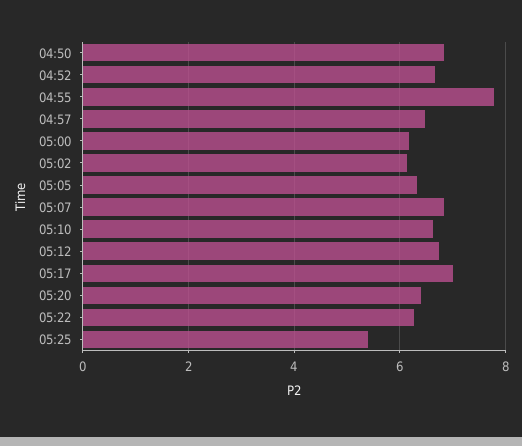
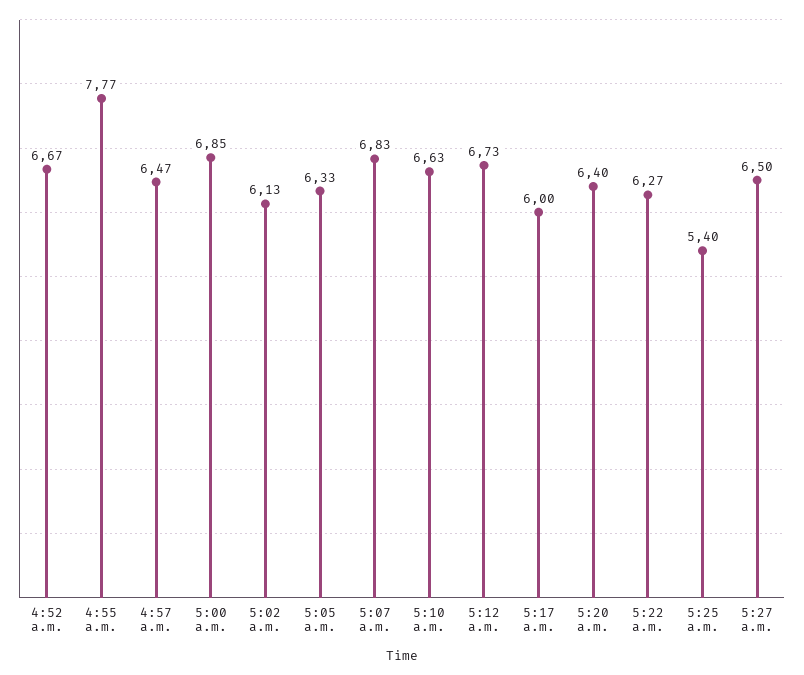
04:50: 6.8 -> none
05:00: 6.2 -> 6.85
05:17: 7 -> 6
5:27 a.m.: none -> 6.5

